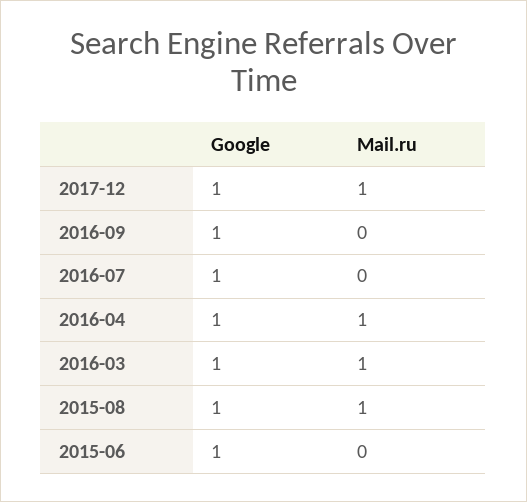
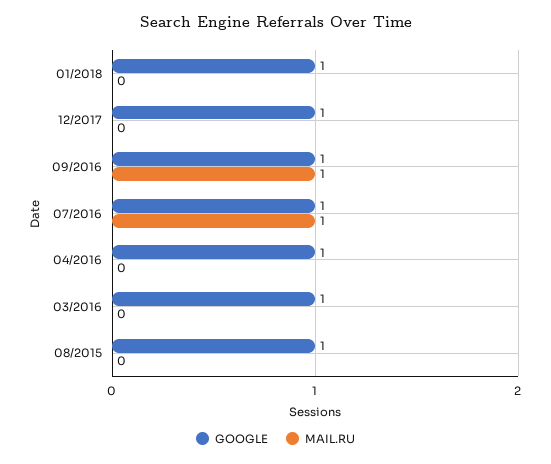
Mail.ru, 2017-12: 1 -> 0
Mail.ru, 2016-09: 0 -> 1
Mail.ru, 2016-07: 0 -> 1
Mail.ru, 2016-04: 1 -> 0
Mail.ru, 2016-03: 1 -> 0
Mail.ru, 2015-08: 1 -> 0
Google, 2015-06: 1 -> none
Mail.ru, 2015-06: 0 -> none
Google, 01/2018: none -> 1
Mail.ru, 01/2018: none -> 0

